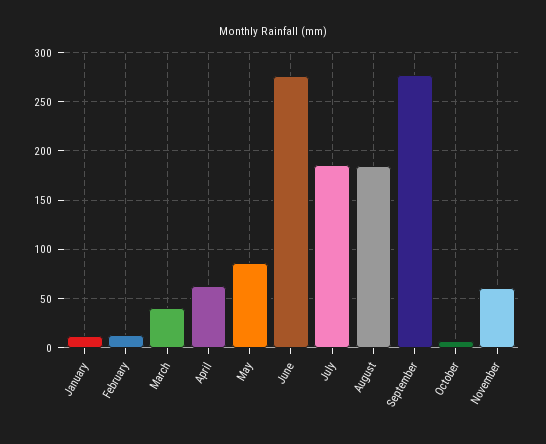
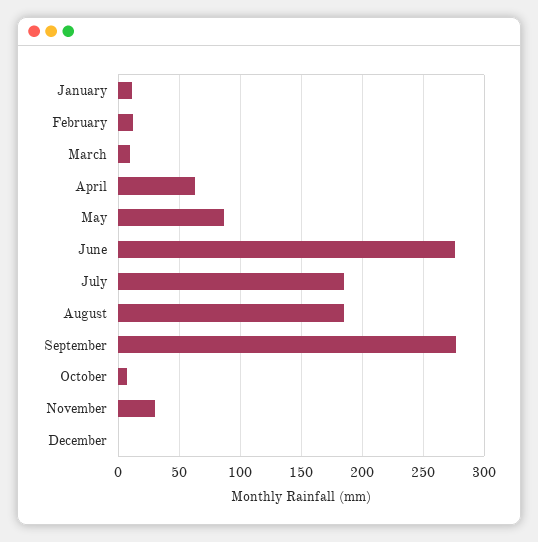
March: 40 -> 10
November: 60 -> 30
December: none -> 0

